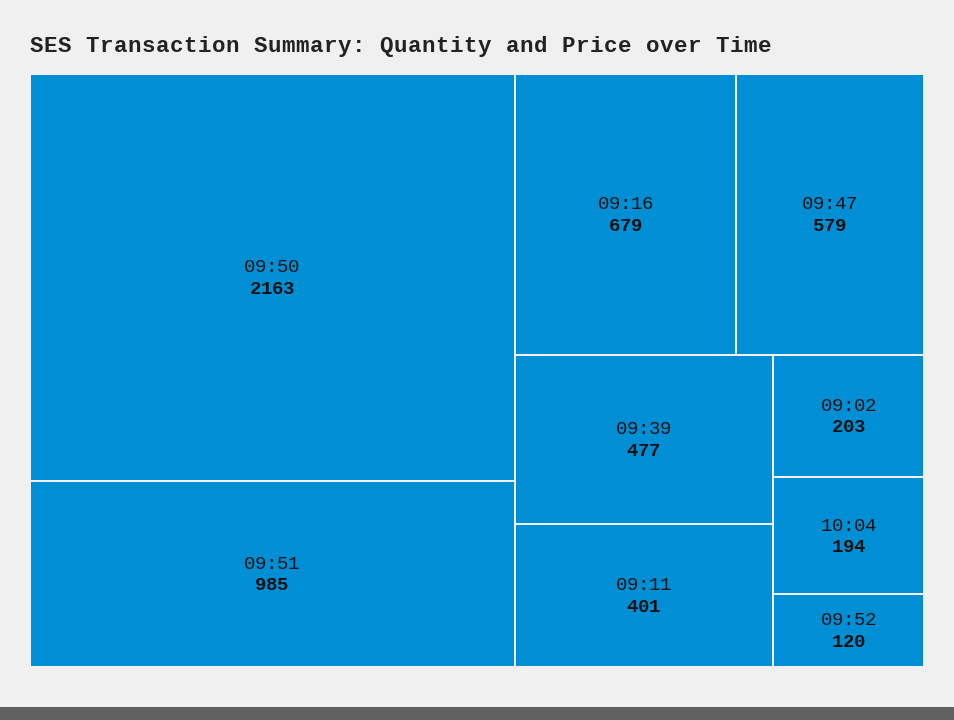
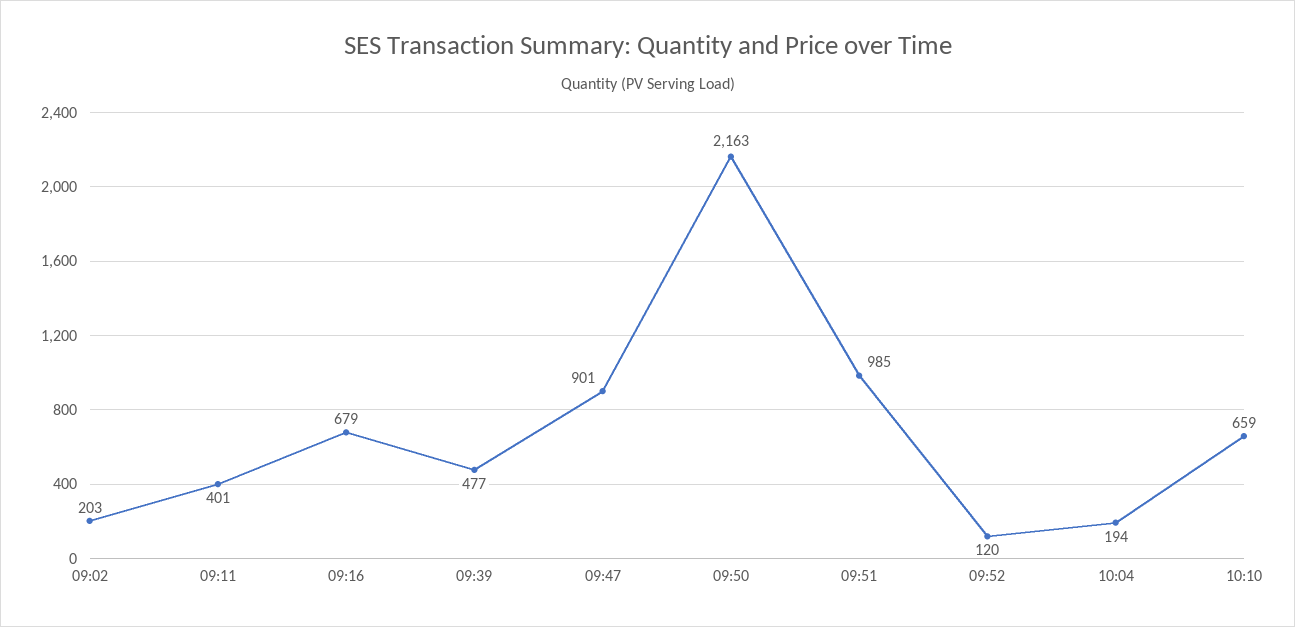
09:47: 579 -> 901
10:10: none -> 659

